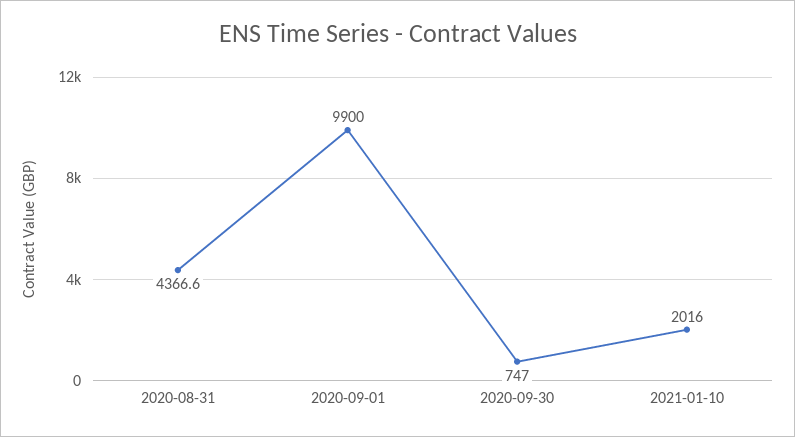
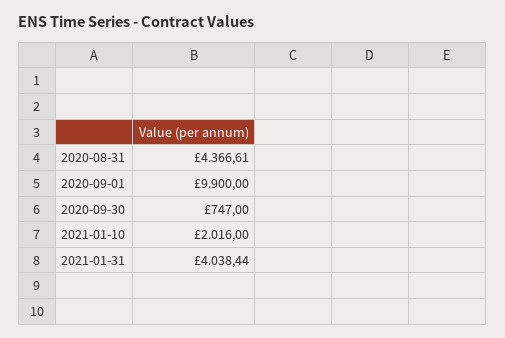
2021-01-31: none -> 4038.44

